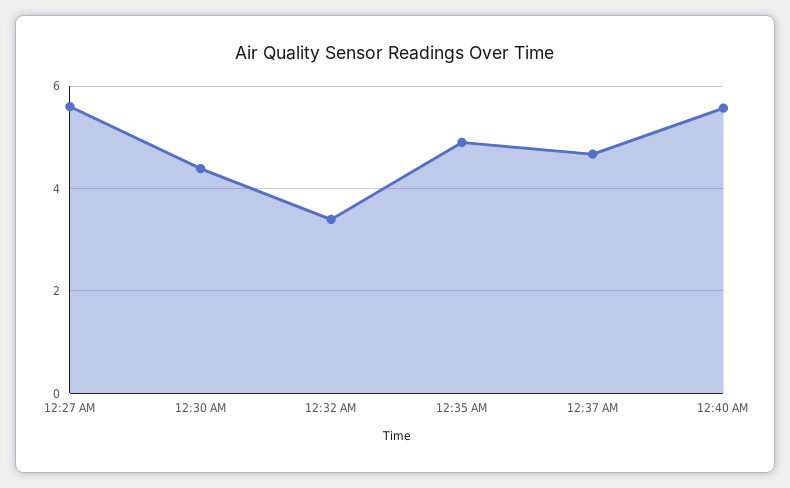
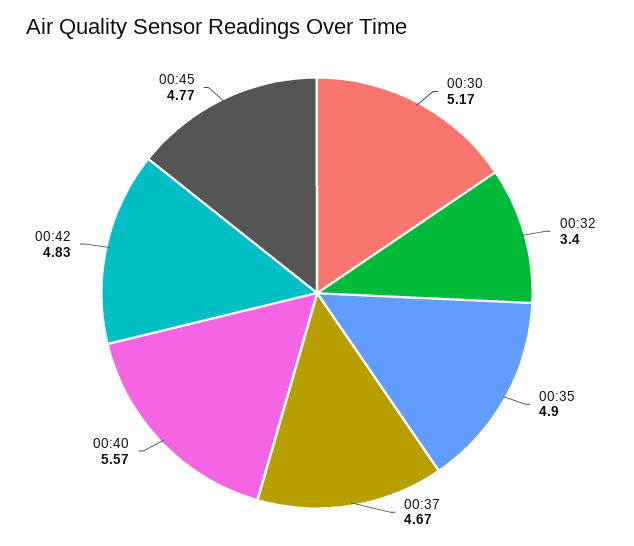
12:27 AM: 5.6 -> none
12:30 AM: 4.4 -> 5.17
00:42: none -> 4.83
00:45: none -> 4.77

